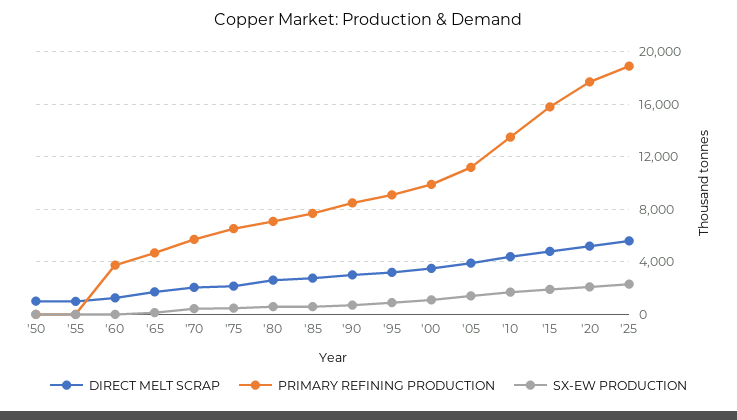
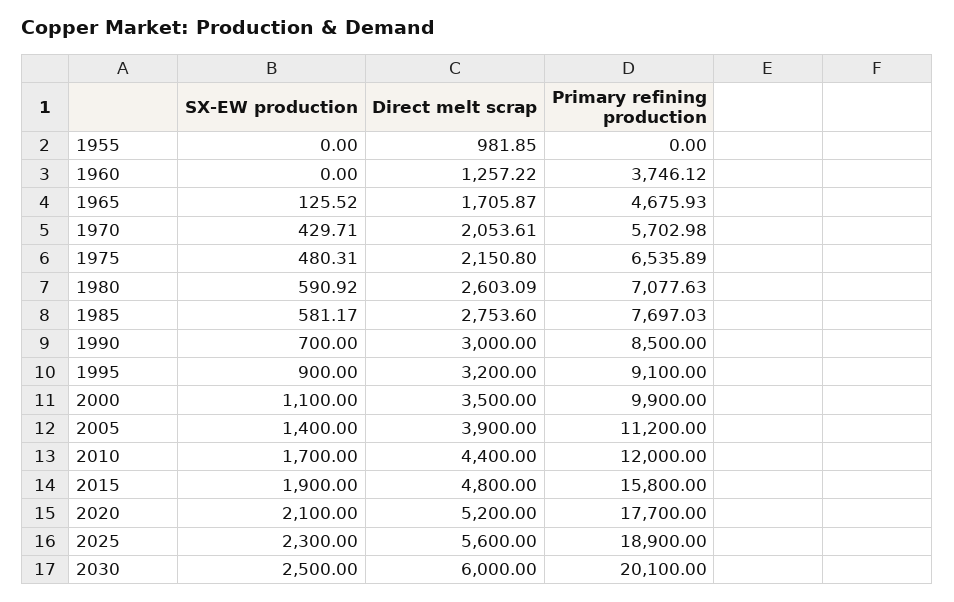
DIRECT MELT SCRAP, '50: 1000 -> none
PRIMARY REFINING PRODUCTION, '50: 0 -> none
SX-EW PRODUCTION, '50: 0 -> none
PRIMARY REFINING PRODUCTION, '10: 13500 -> 12000
SX-EW PRODUCTION, 2030: none -> 2500
DIRECT MELT SCRAP, 2030: none -> 6000
PRIMARY REFINING PRODUCTION, 2030: none -> 20100

